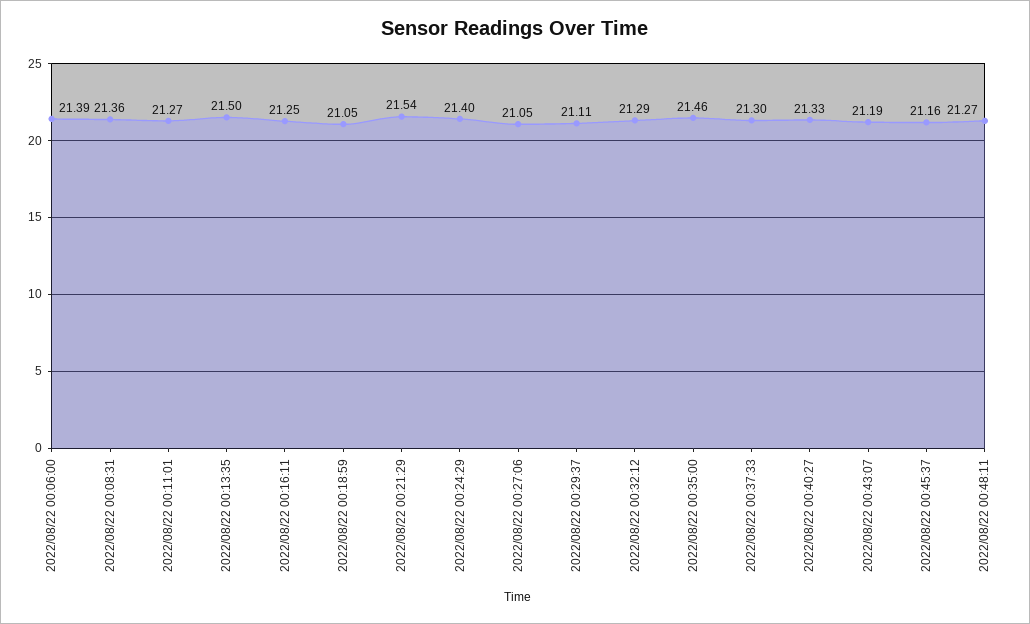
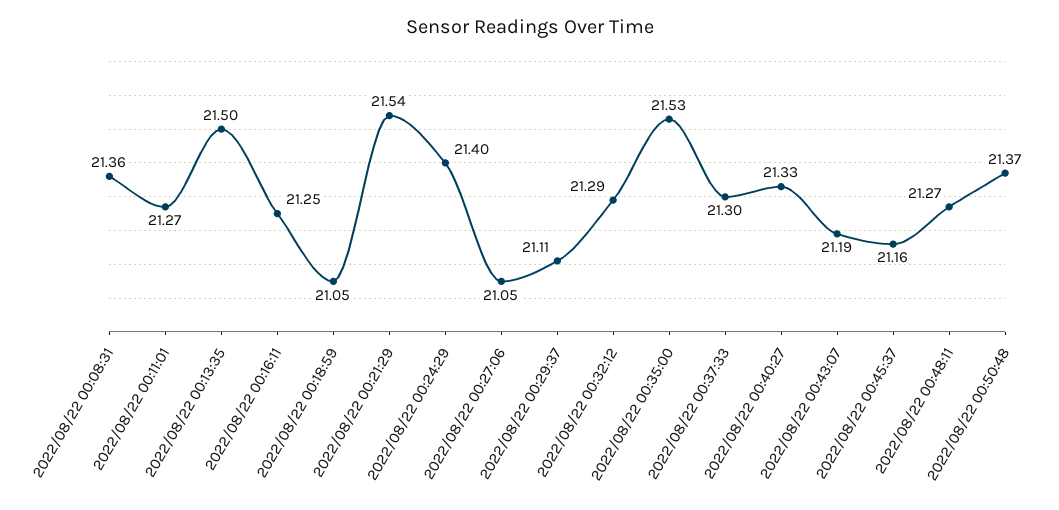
2022/08/22 00:06:00: 21.39 -> none
2022/08/22 00:35:00: 21.46 -> 21.53
2022/08/22 00:50:48: none -> 21.37

